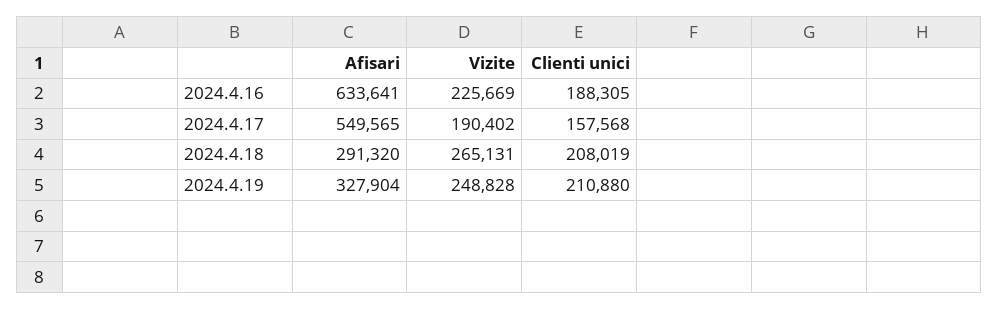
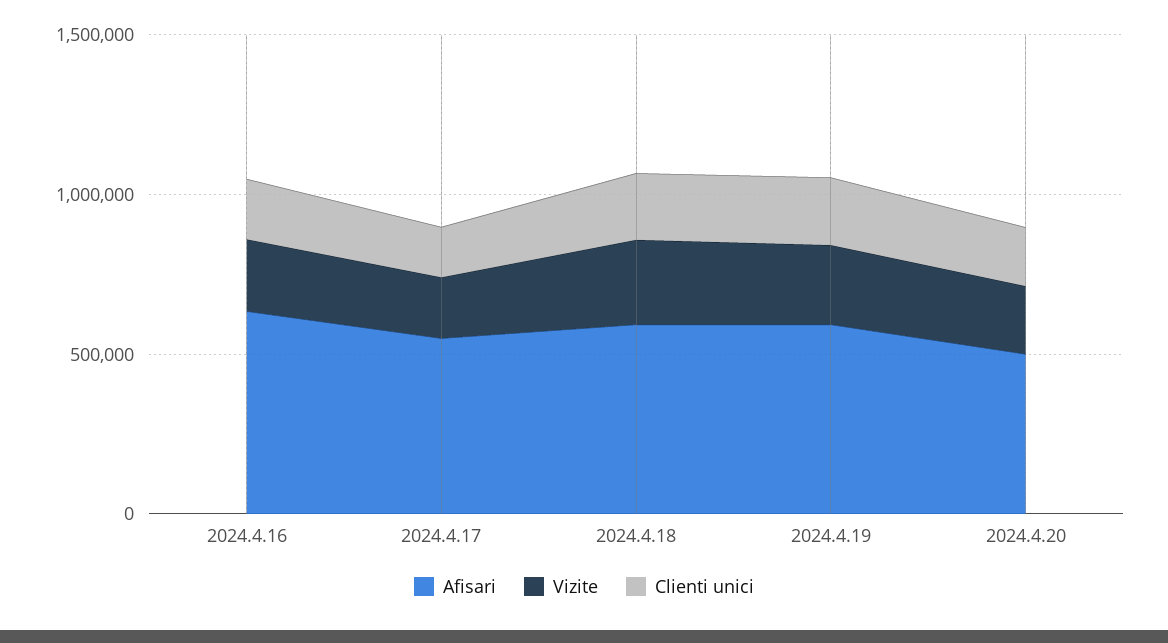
Afisari, 2024.4.18: 291320 -> 600000
Afisari, 2024.4.19: 327904 -> 600000
Afisari, 2024.4.20: none -> 500000
Vizite, 2024.4.20: none -> 200000
Clienti unici, 2024.4.20: none -> 200000

